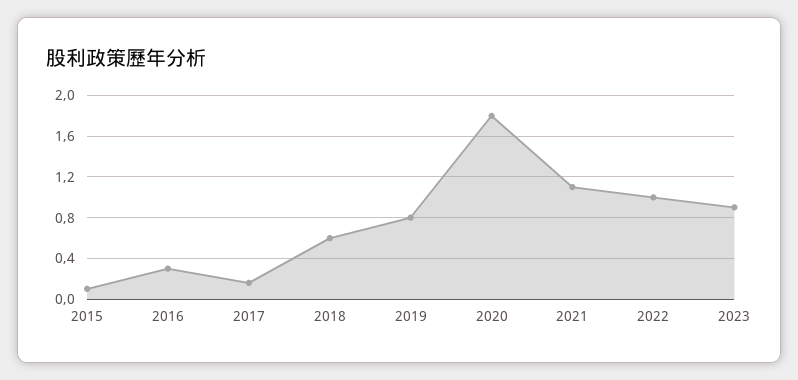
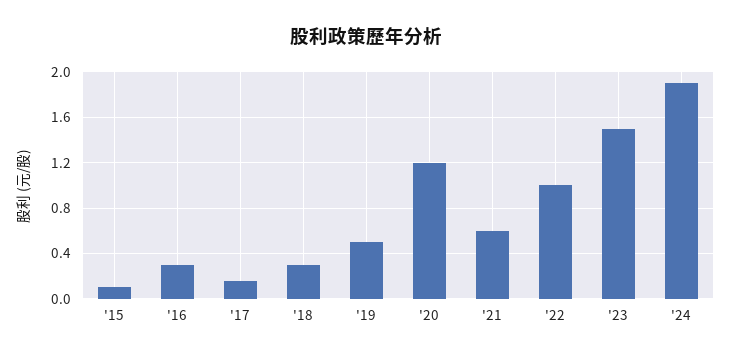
2018: 0.6 -> 0.3
2019: 0.8 -> 0.5
2020: 1.8 -> 1.2
2021: 1.1 -> 0.6
2023: 0.9 -> 1.5
'24: none -> 1.9

